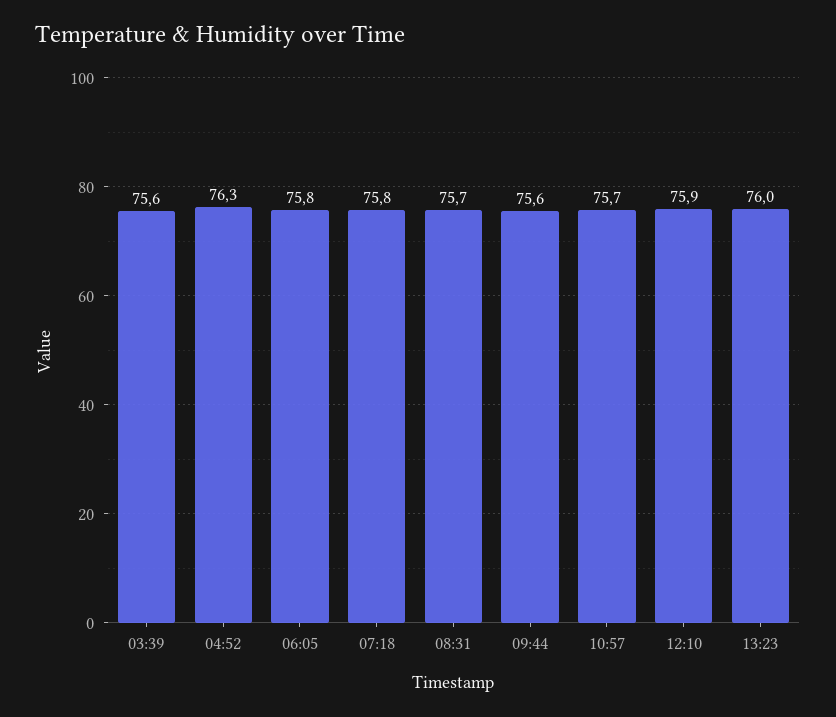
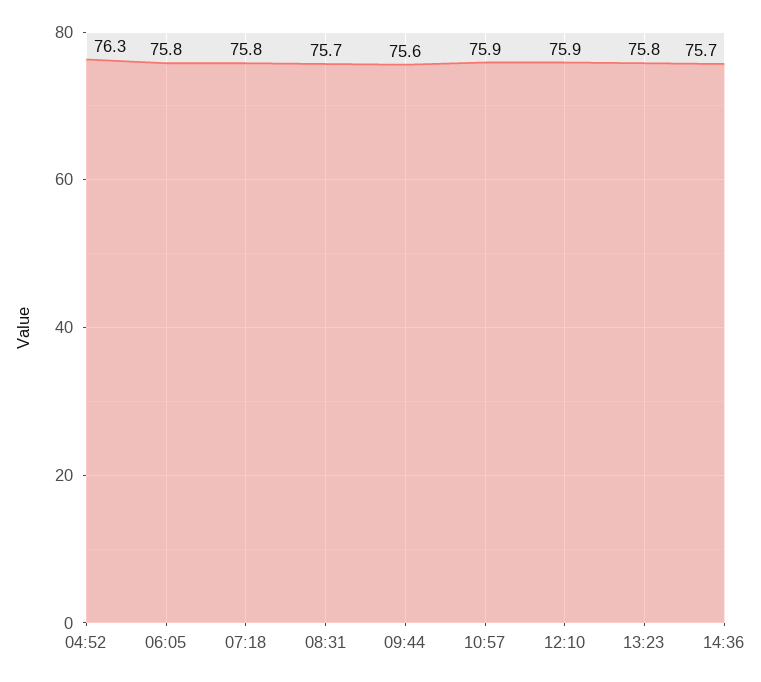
03:39: 75.6 -> none
10:57: 75.7 -> 75.9
13:23: 76 -> 75.8
14:36: none -> 75.7

